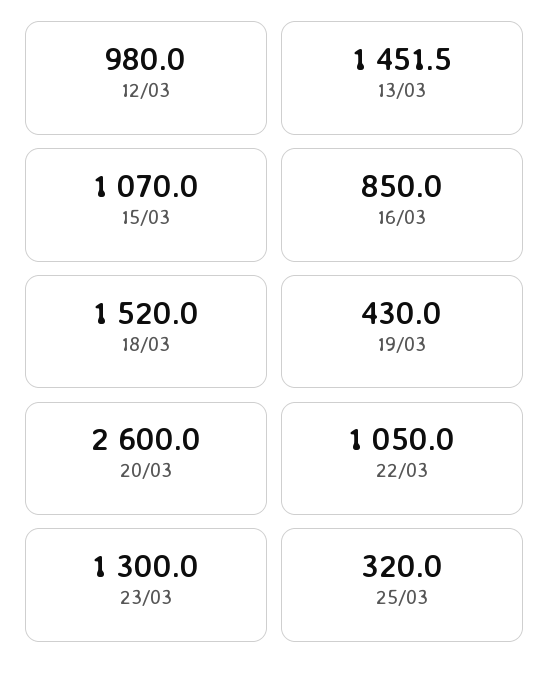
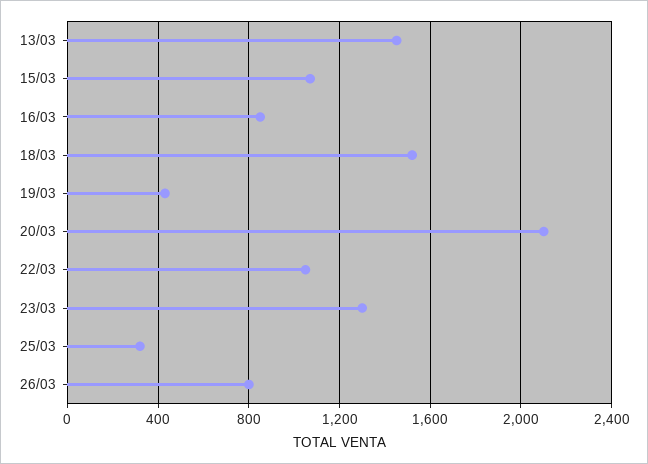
12/03: 980 -> none
20/03: 2600 -> 2100
26/03: none -> 800

